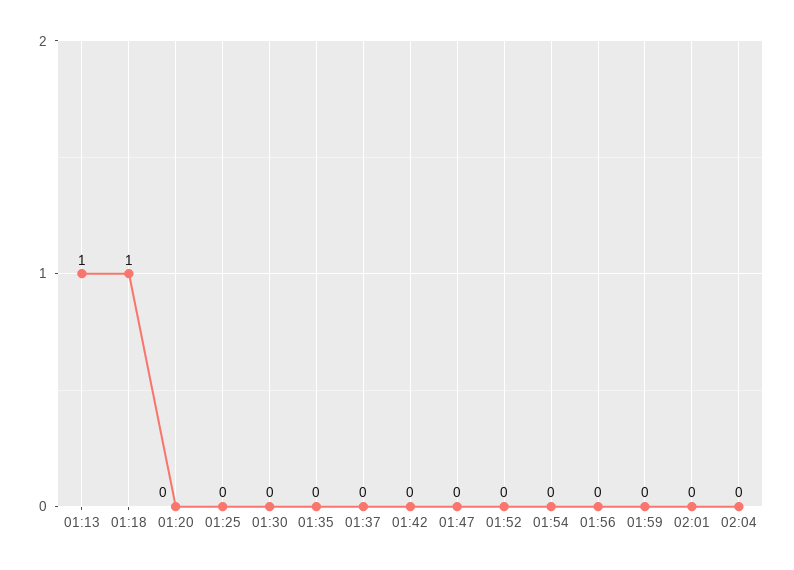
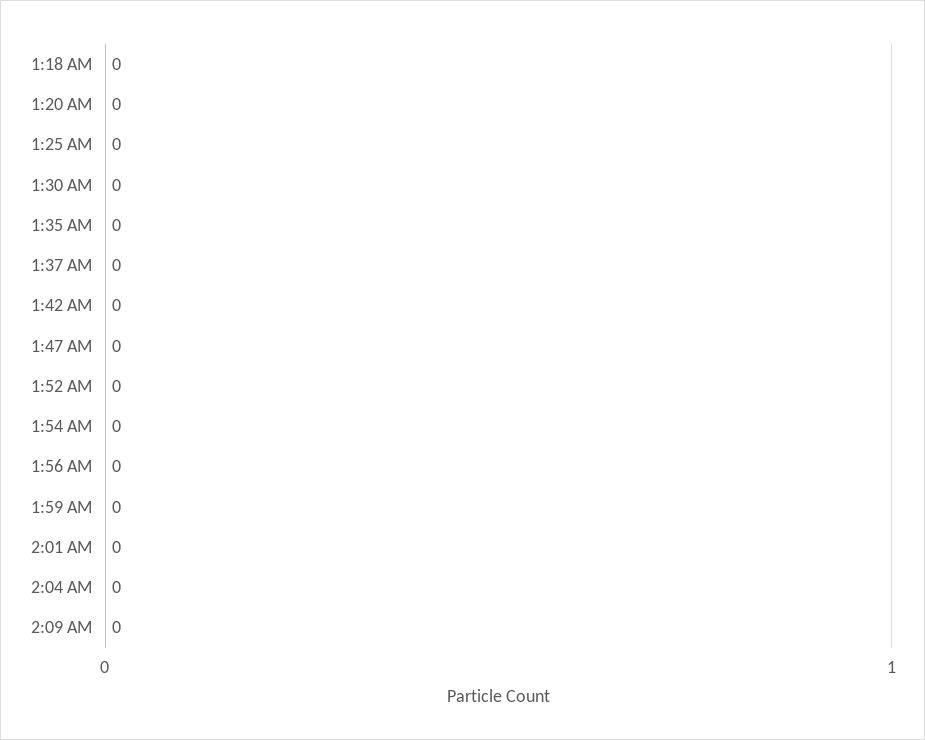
01:13: 1 -> none
01:18: 1 -> 0
2:09 AM: none -> 0

